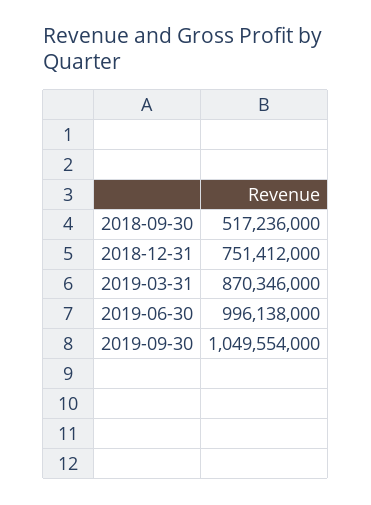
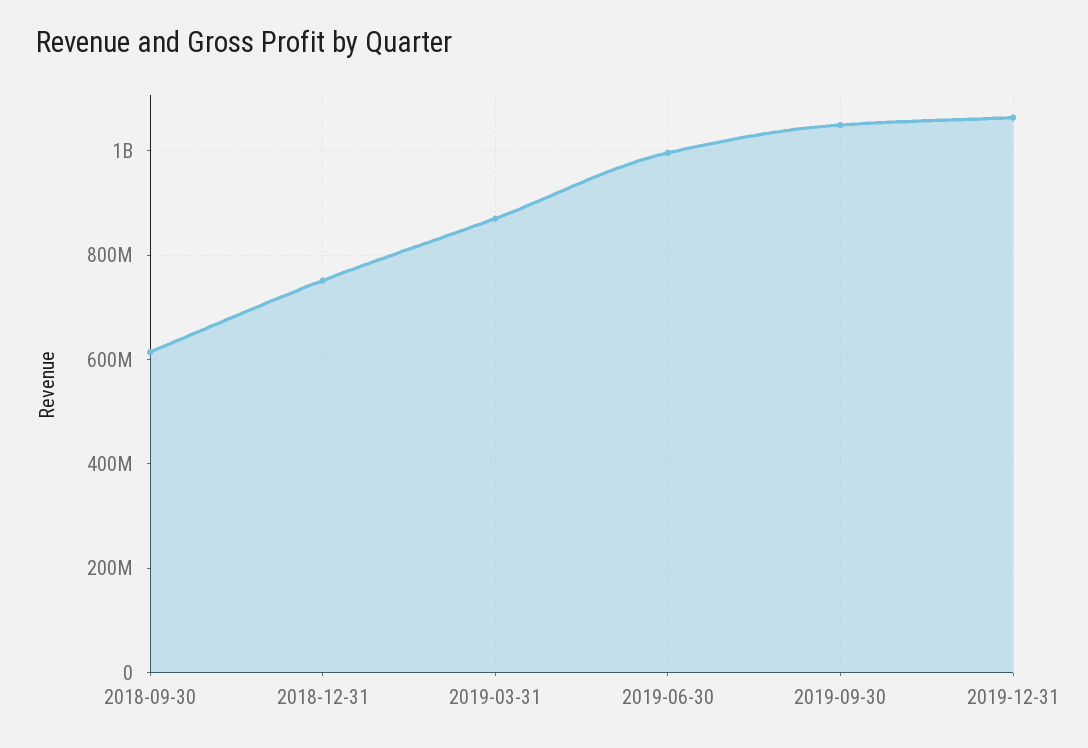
2018-09-30: 517236000 -> 620000000
2019-12-31: none -> 1060000000

